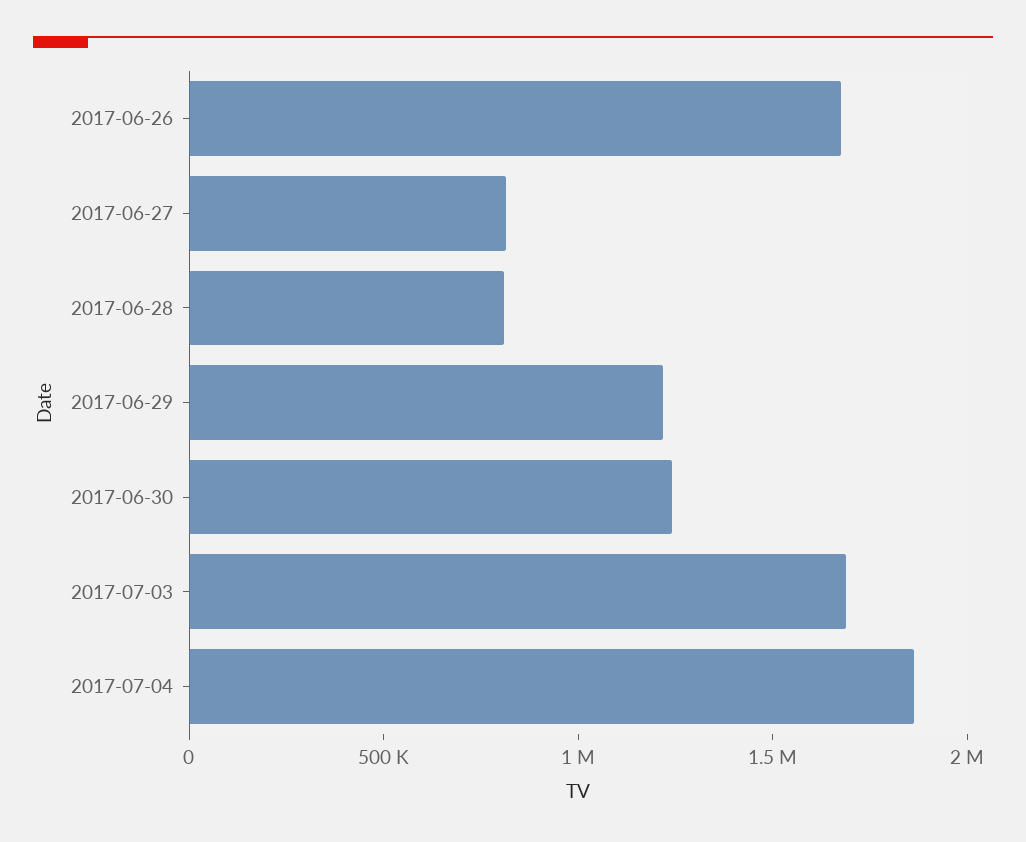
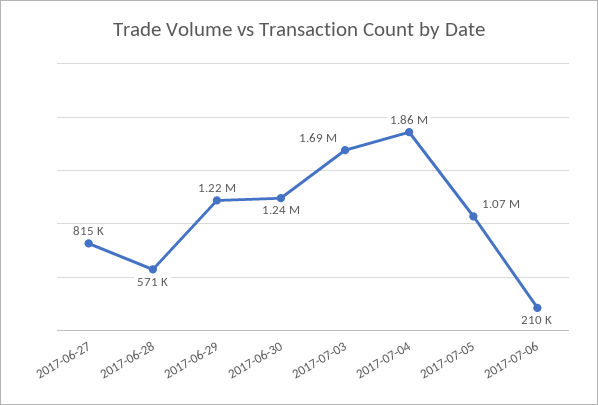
2017-06-26: 1700000 -> none
2017-06-28: 800000 -> 571000
2017-07-05: none -> 1070000
2017-07-06: none -> 210000

